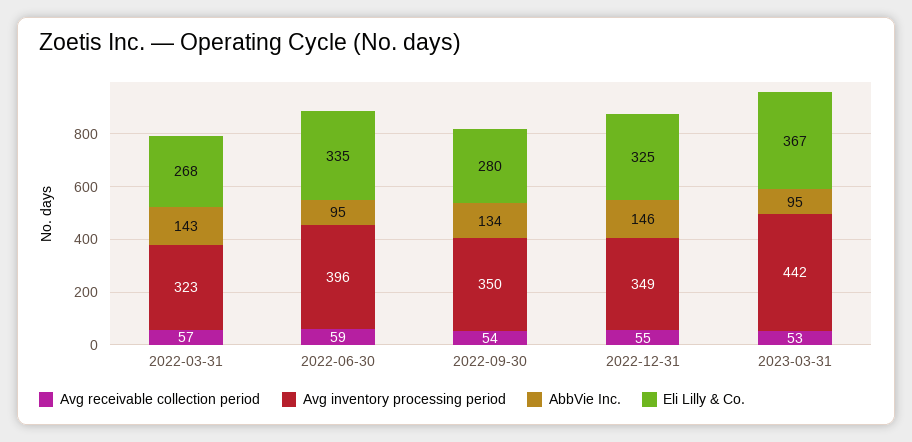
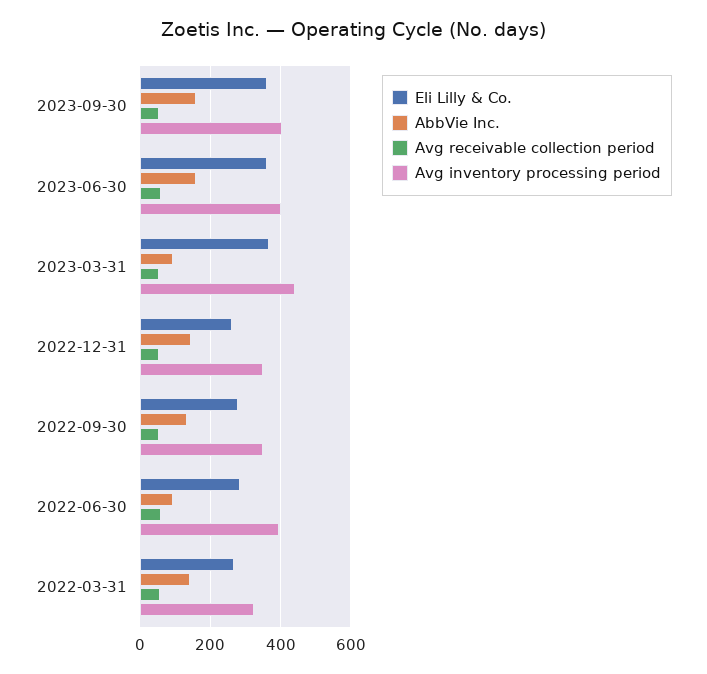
Eli Lilly & Co., 2022-06-30: 335 -> 280
Eli Lilly & Co., 2022-12-31: 325 -> 260
Eli Lilly & Co., 2023-09-30: none -> 360
AbbVie Inc., 2023-09-30: none -> 160
Avg receivable collection period, 2023-09-30: none -> 60
Avg inventory processing period, 2023-09-30: none -> 400
Eli Lilly & Co., 2023-06-30: none -> 360
AbbVie Inc., 2023-06-30: none -> 160
Avg receivable collection period, 2023-06-30: none -> 60
Avg inventory processing period, 2023-06-30: none -> 400

